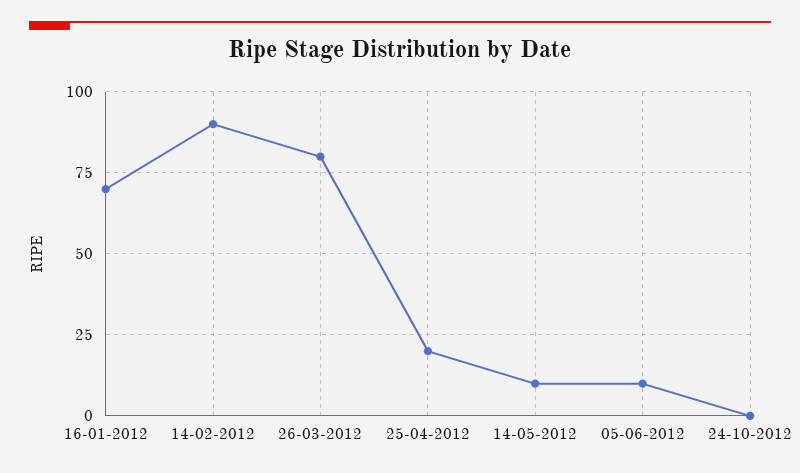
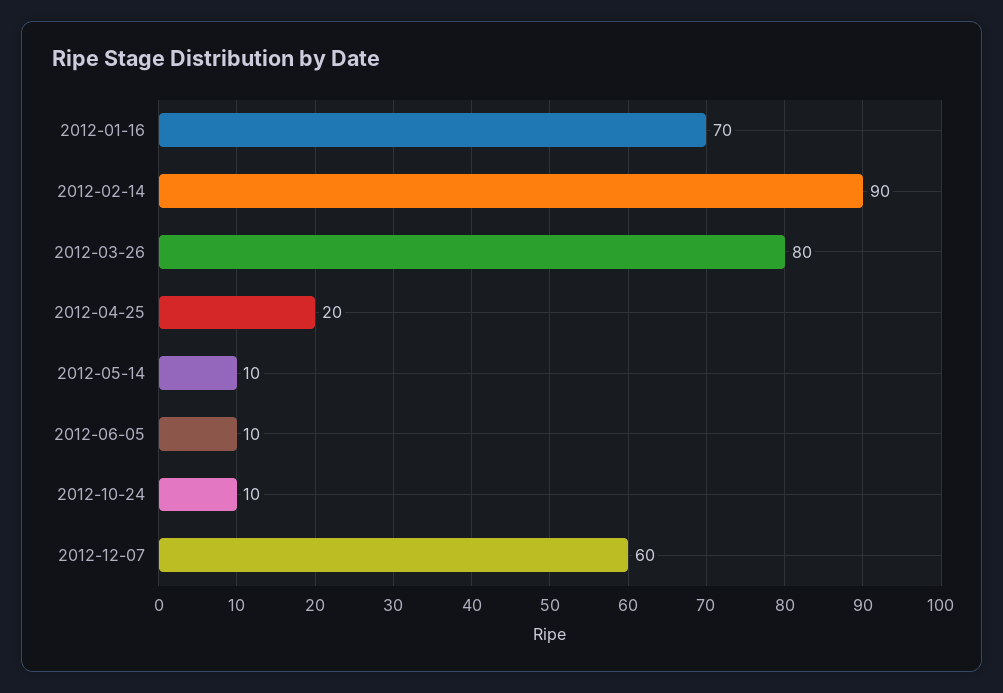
24-10-2012: 0 -> 10
2012-12-07: none -> 60

